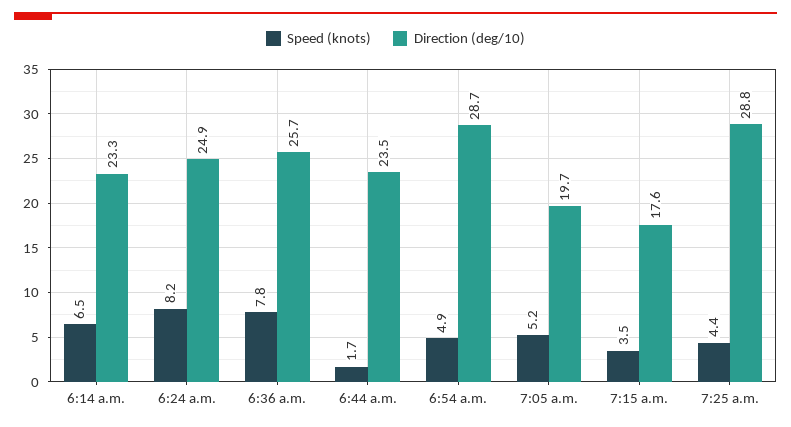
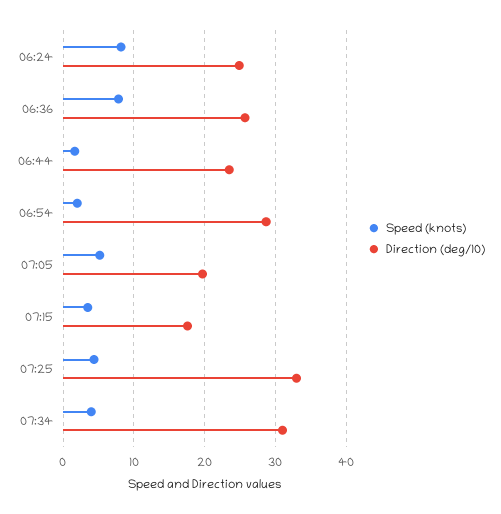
Speed (knots), 6:14 a.m.: 6.5 -> none
Direction (deg/10), 6:14 a.m.: 23.3 -> none
Speed (knots), 6:54 a.m.: 4.9 -> 2
Direction (deg/10), 7:25 a.m.: 28.8 -> 33
Speed (knots), 07:34: none -> 4
Direction (deg/10), 07:34: none -> 31

